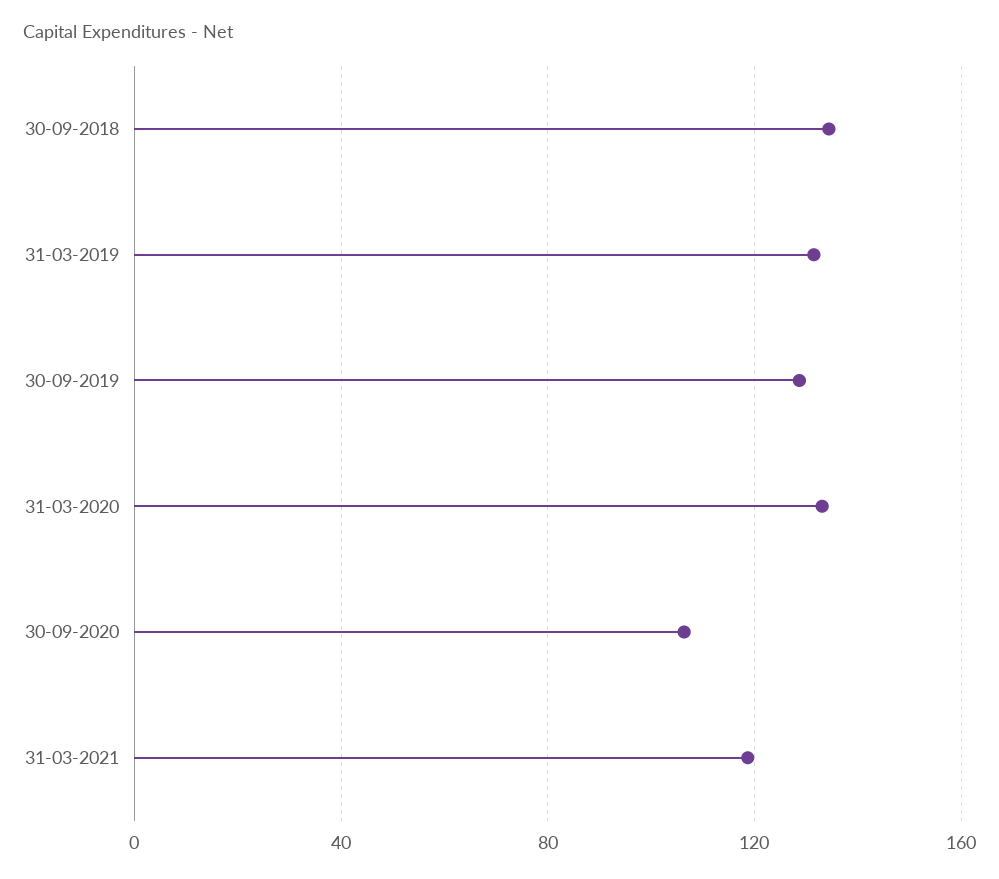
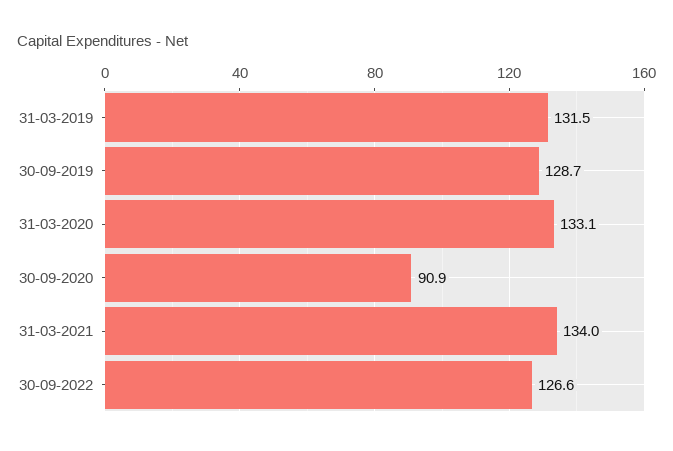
30-09-2018: 135 -> none
30-09-2020: 105 -> 90.9
31-03-2021: 120 -> 134
30-09-2022: none -> 126.6

